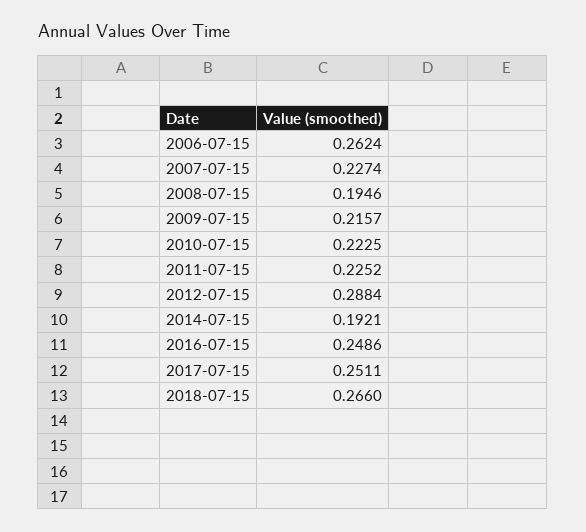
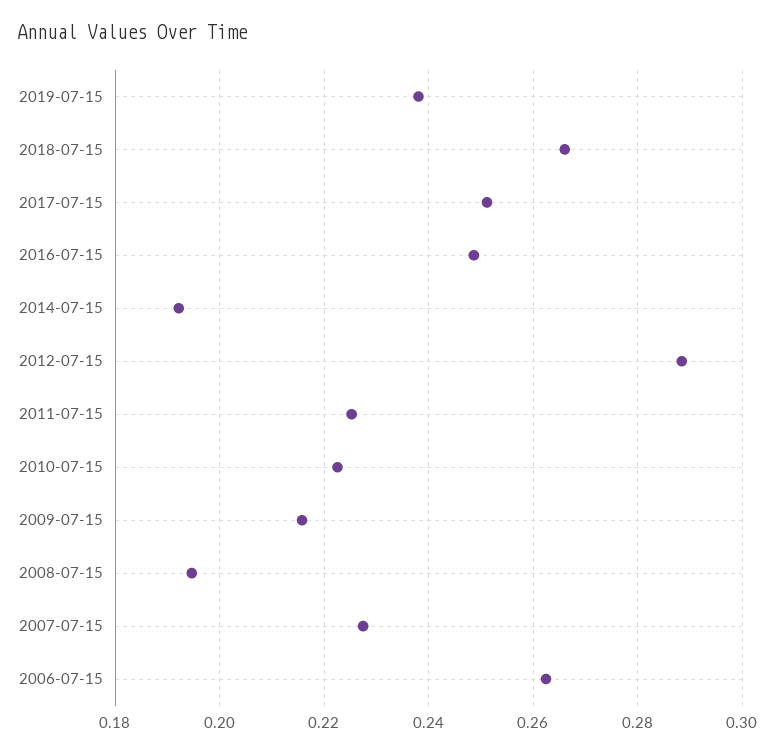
2019-07-15: none -> 0.238

